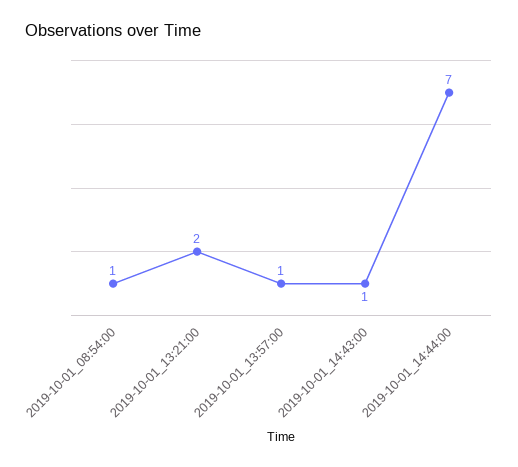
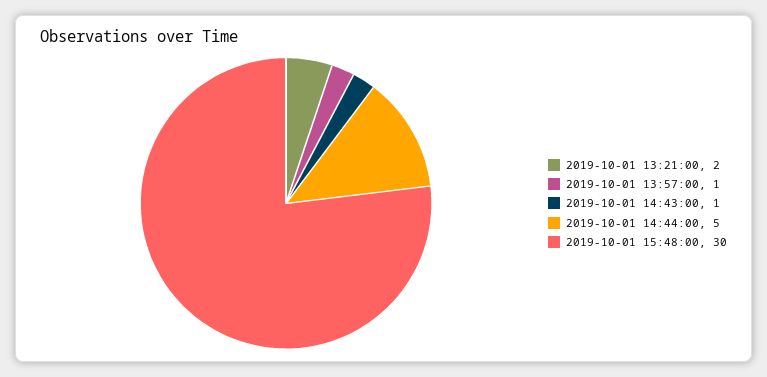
2019-10-01_08:54:00: 1 -> none
2019-10-01_14:44:00: 7 -> 5
2019-10-01 15:48:00: none -> 30

